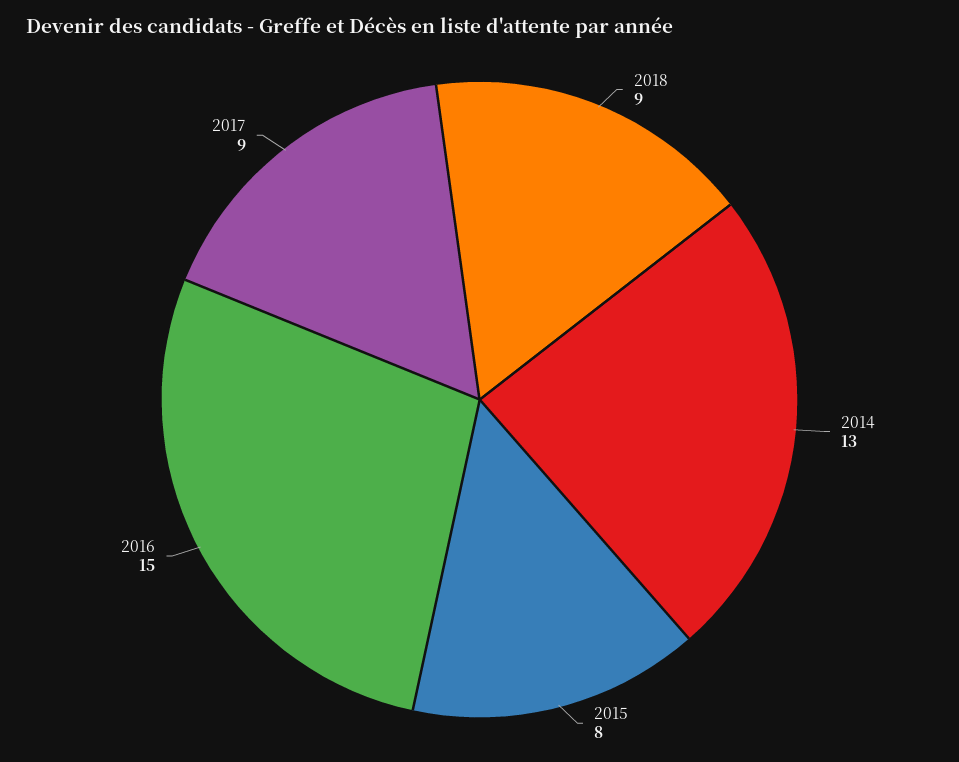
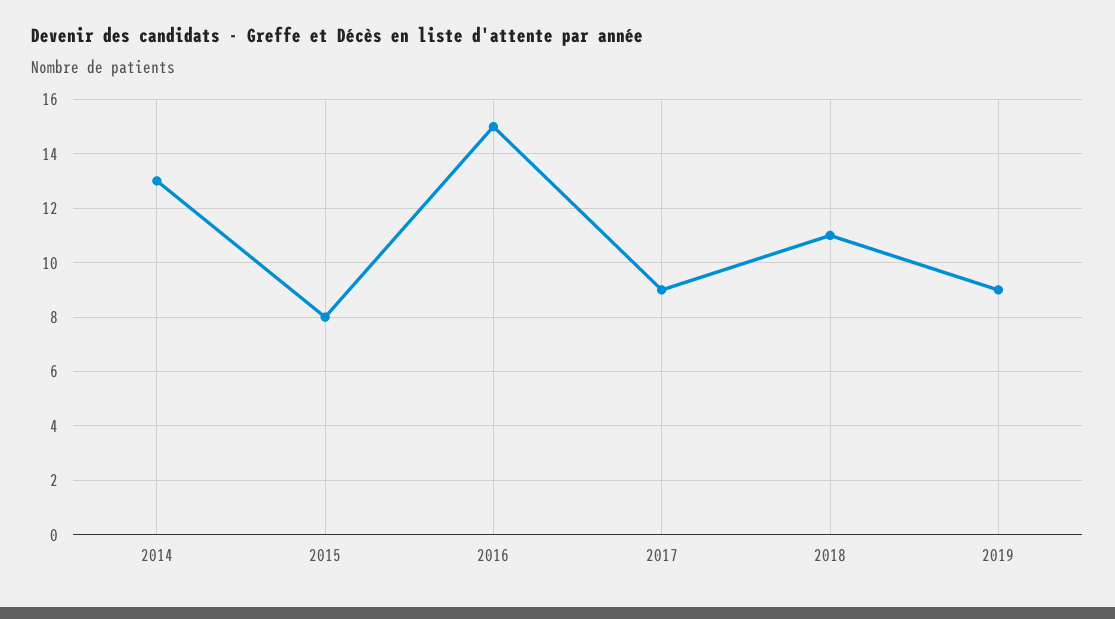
2018: 9 -> 11
2019: none -> 9

